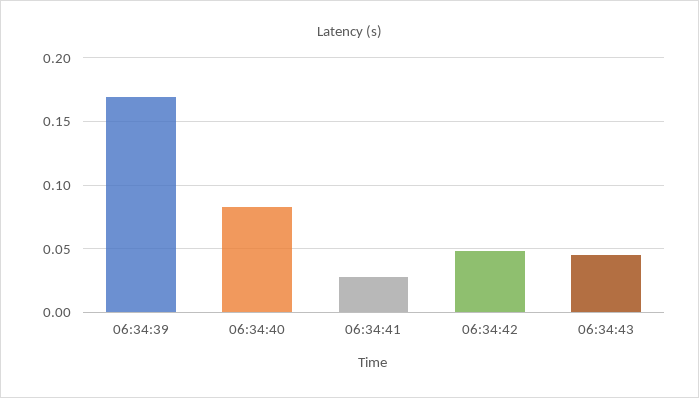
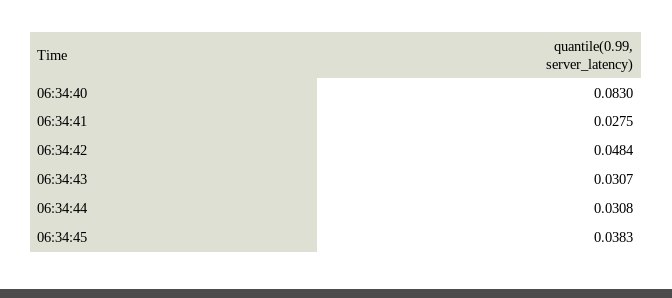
06:34:39: 0.17 -> none
06:34:43: 0.045 -> 0.0307
06:34:44: none -> 0.0308
06:34:45: none -> 0.0383

